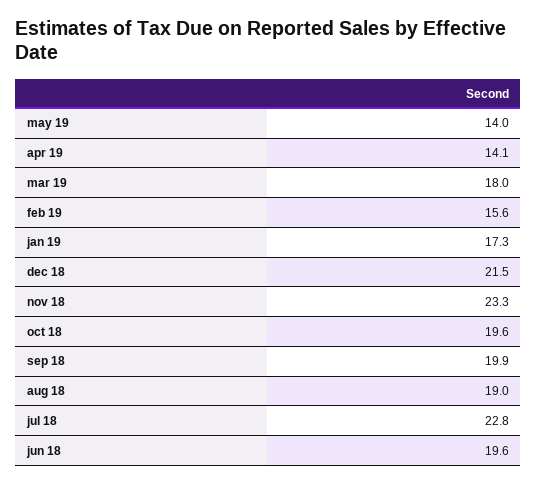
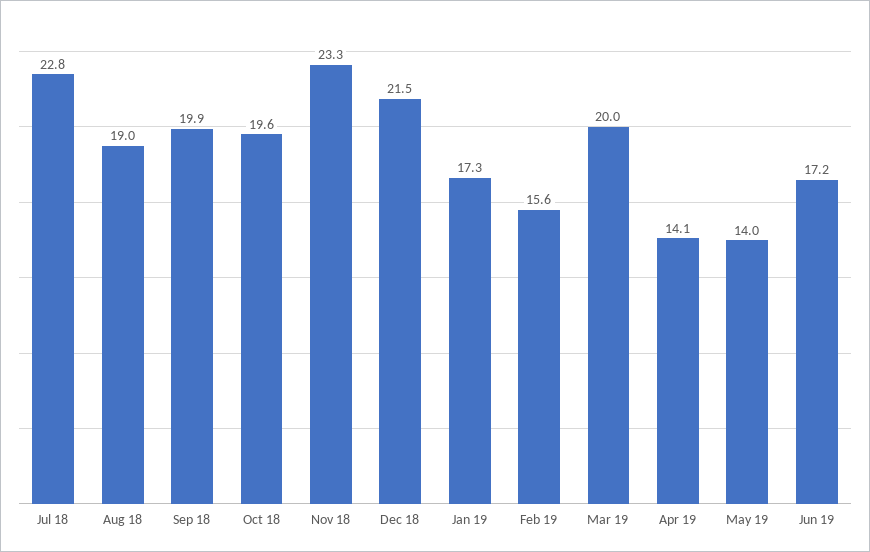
mar 19: 18 -> 20
jun 18: 19.6 -> none
Jun 19: none -> 17.2

